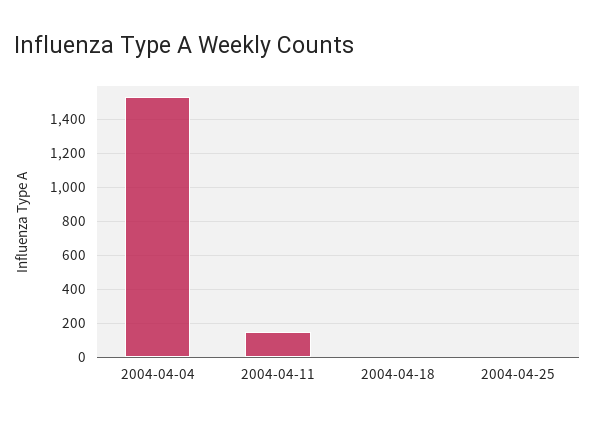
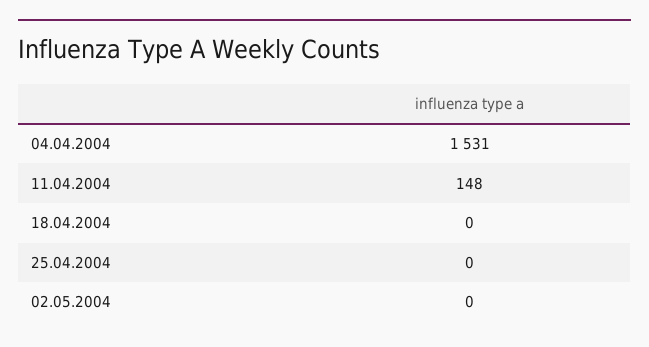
02.05.2004: none -> 0

